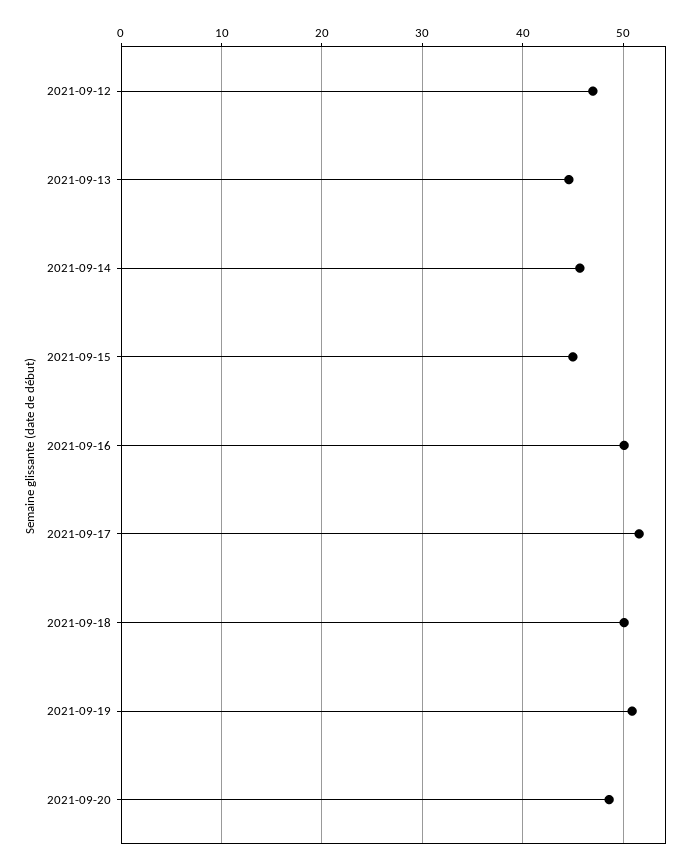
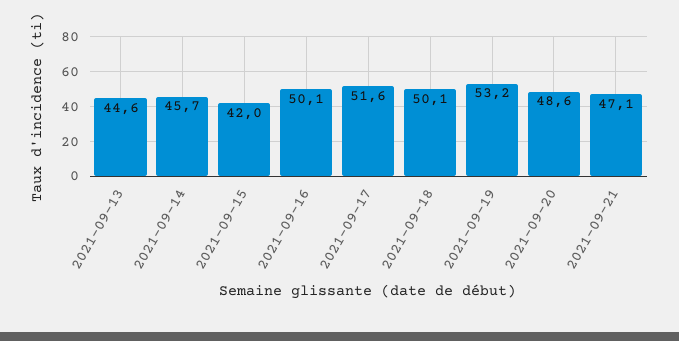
2021-09-12: 47 -> none
2021-09-15: 45 -> 42
2021-09-19: 51 -> 53.2
2021-09-21: none -> 47.1

